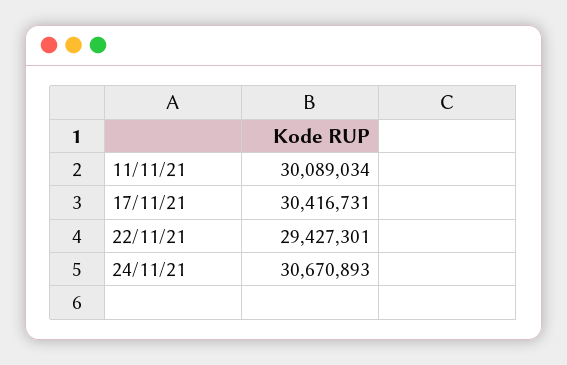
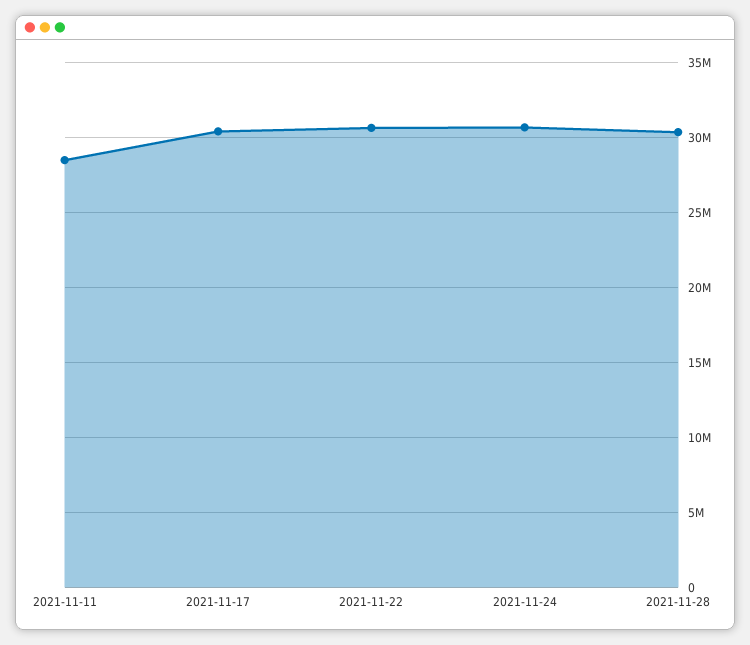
11/11/21: 30089034 -> 28500000
22/11/21: 29427301 -> 30500000
2021-11-28: none -> 30500000

